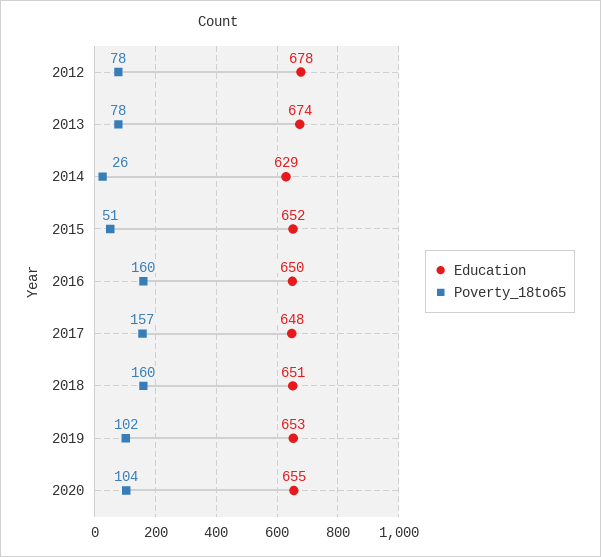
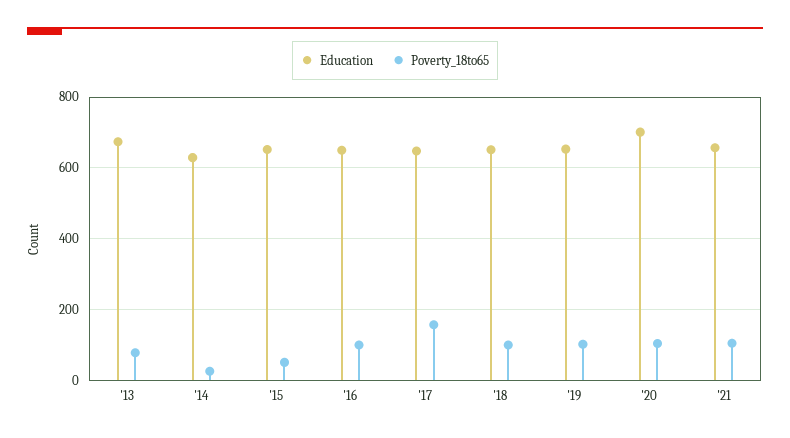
Education, 2012: 678 -> none
Poverty_18to65, 2012: 78 -> none
Poverty_18to65, 2016: 160 -> 100
Poverty_18to65, 2018: 160 -> 100
Education, 2020: 655 -> 700
Education, '21: none -> 660
Poverty_18to65, '21: none -> 100

